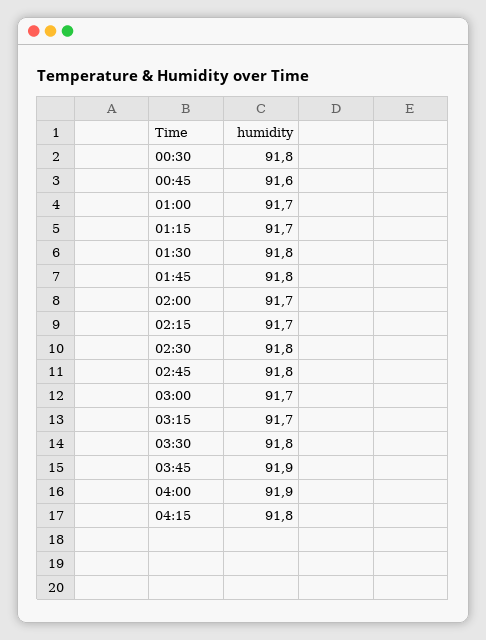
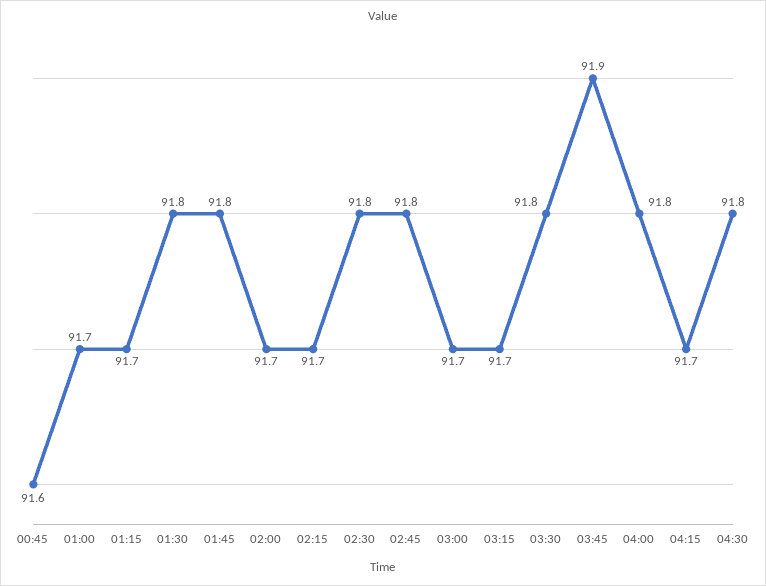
00:30: 91.8 -> none
04:00: 91.9 -> 91.8
04:15: 91.8 -> 91.7
04:30: none -> 91.8

